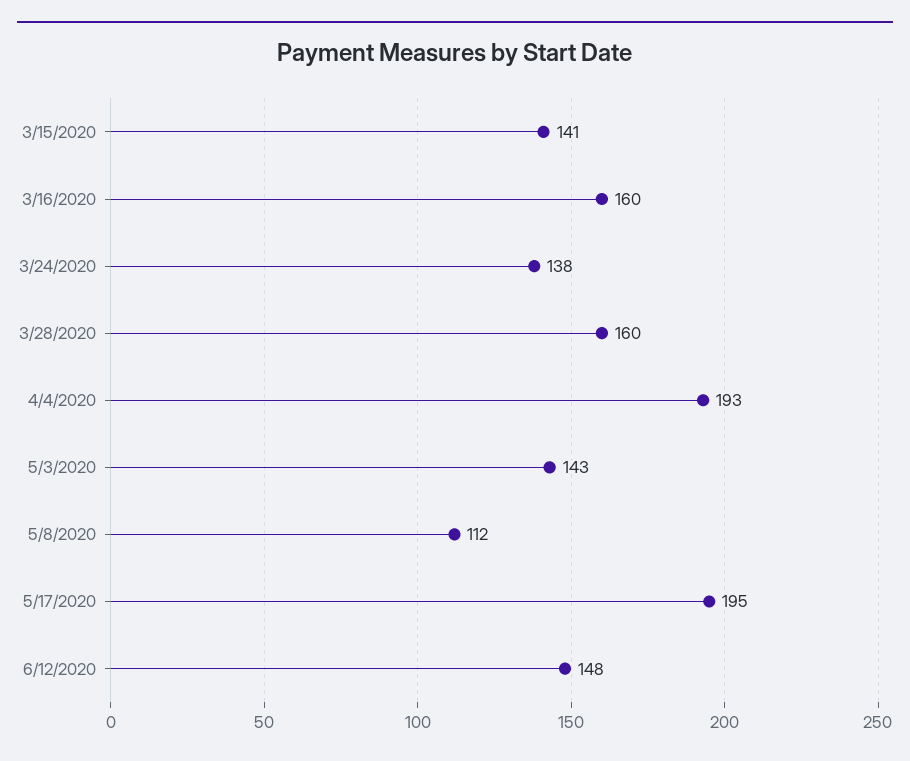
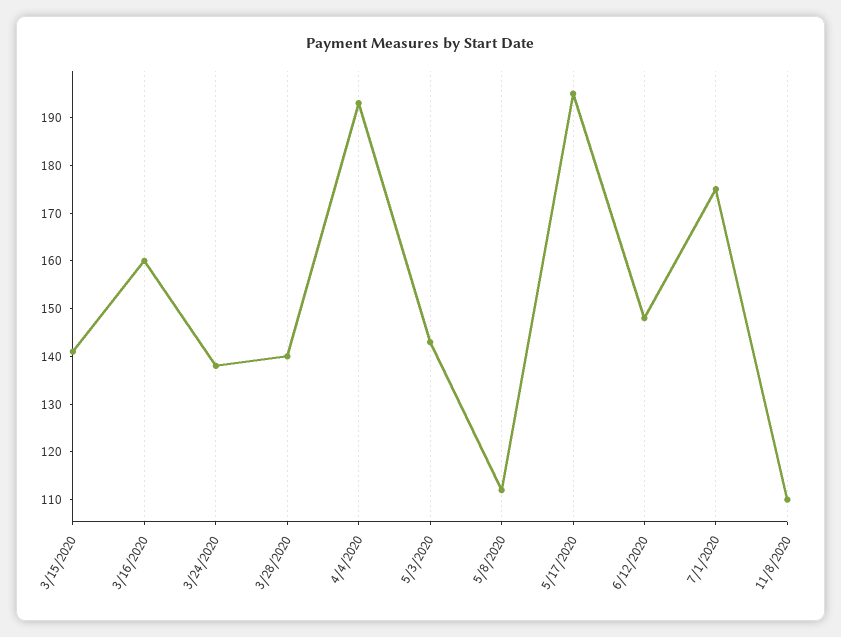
3/28/2020: 160 -> 140
7/1/2020: none -> 175
11/8/2020: none -> 110

